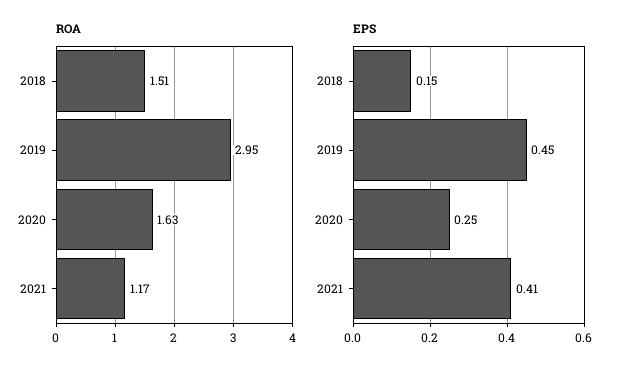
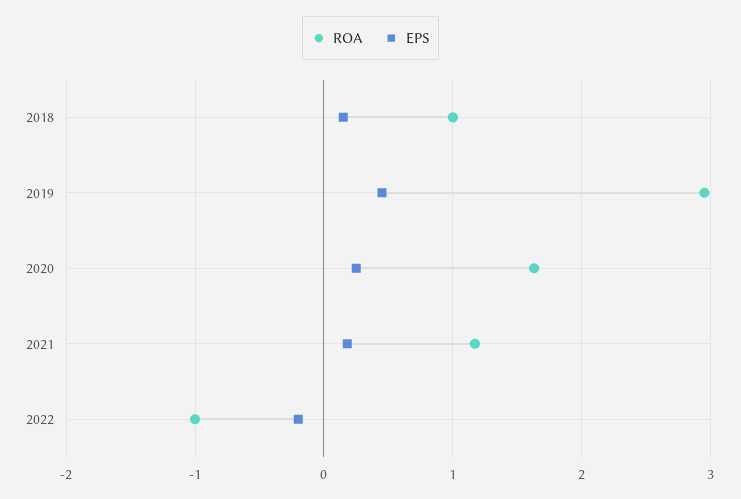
ROA, 2018: 1.51 -> 1
EPS, 2021: 0.41 -> 0.2
ROA, 2022: none -> -1
EPS, 2022: none -> -0.2

